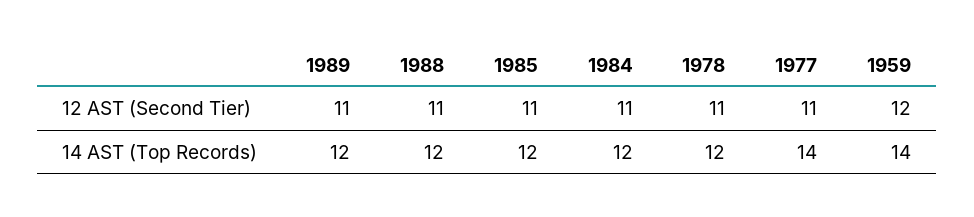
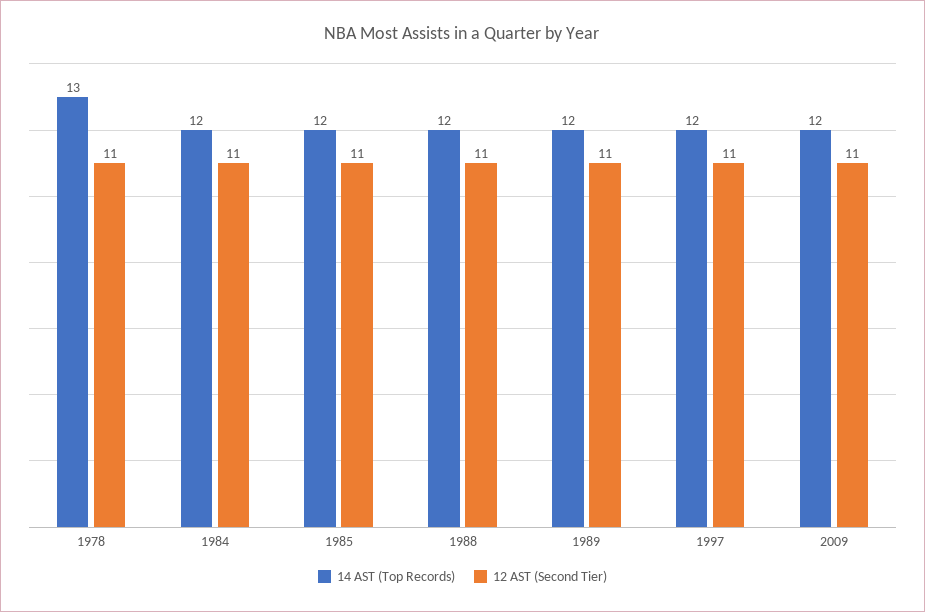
12 AST (Second Tier), 1977: 11 -> none
12 AST (Second Tier), 1959: 12 -> none
14 AST (Top Records), 1978: 12 -> 13
14 AST (Top Records), 1977: 14 -> none
14 AST (Top Records), 1959: 14 -> none
14 AST (Top Records), 1997: none -> 12
12 AST (Second Tier), 1997: none -> 11
14 AST (Top Records), 2009: none -> 12
12 AST (Second Tier), 2009: none -> 11

